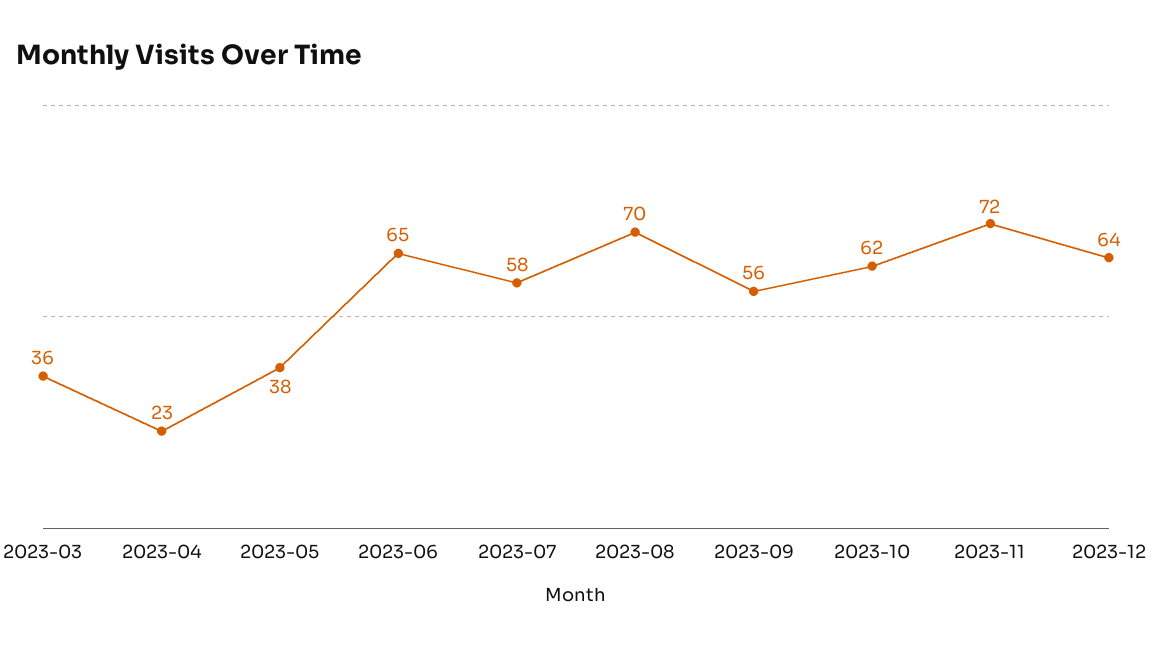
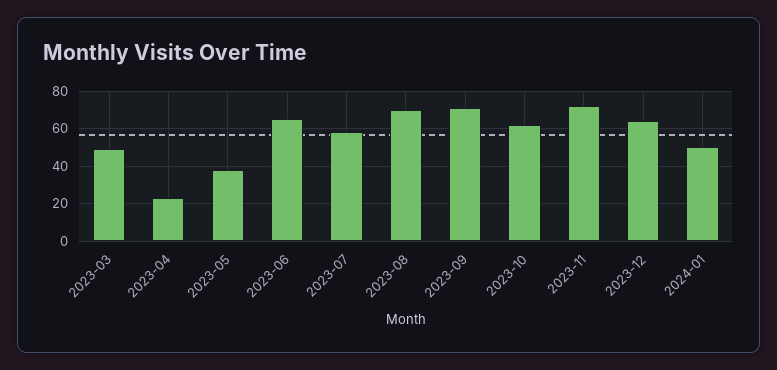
2023-03: 36 -> 50
2023-09: 56 -> 70
2024-01: none -> 50

